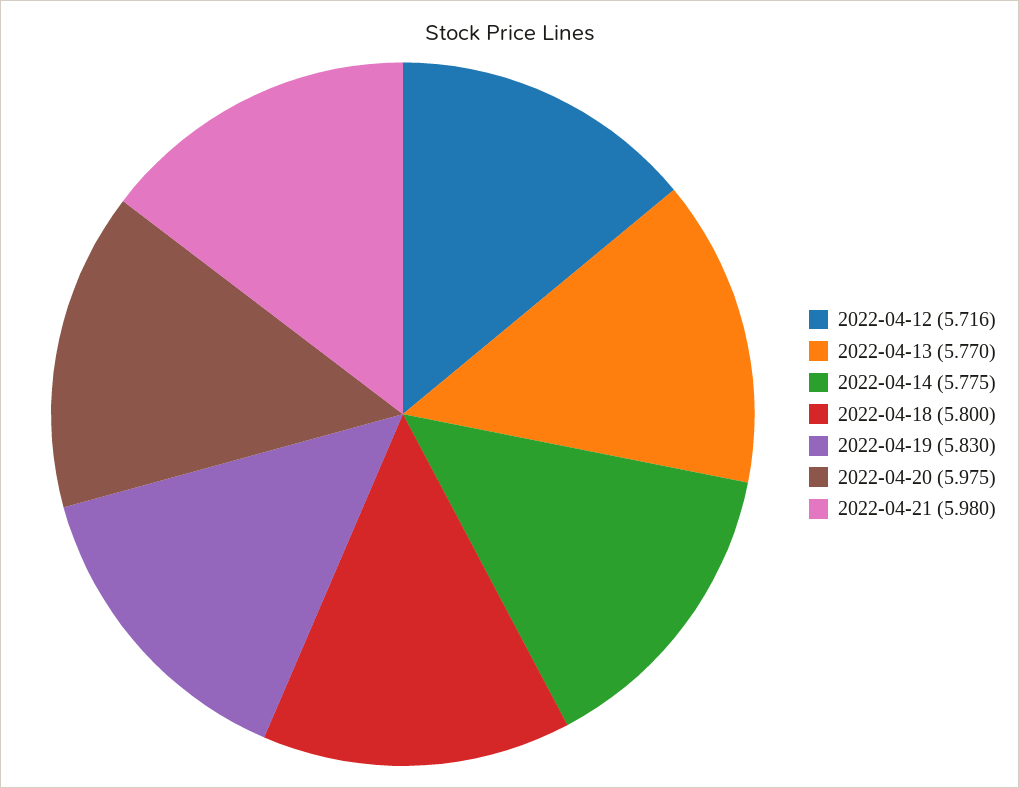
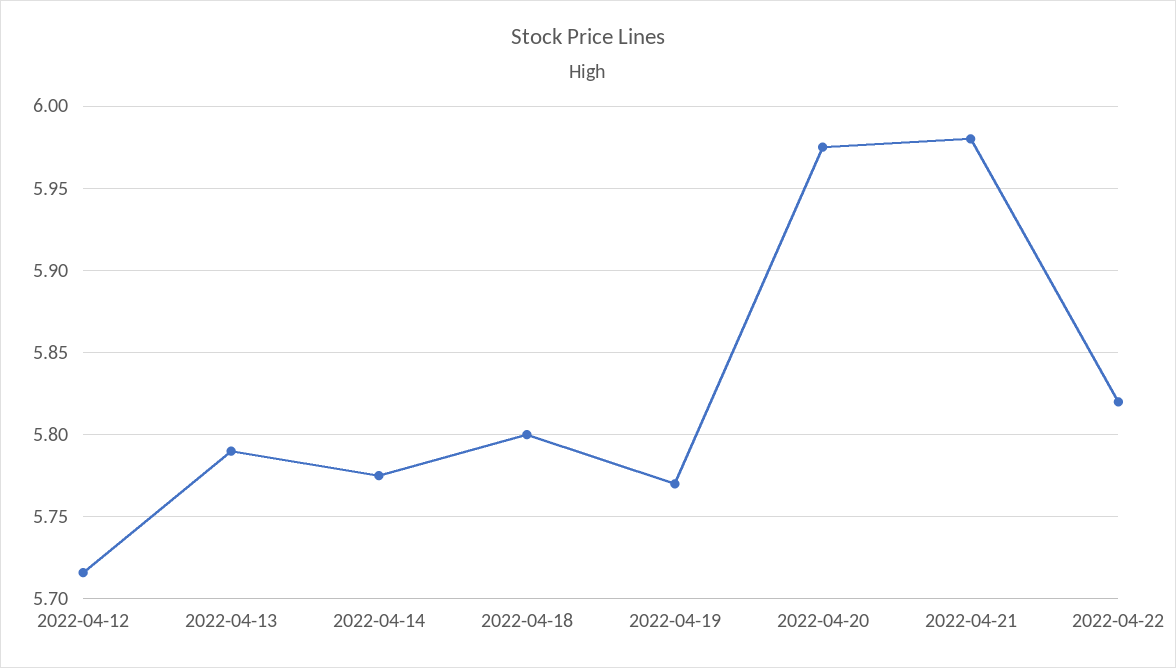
2022-04-13: 5.77 -> 5.79
2022-04-19: 5.83 -> 5.77
2022-04-22: none -> 5.82

